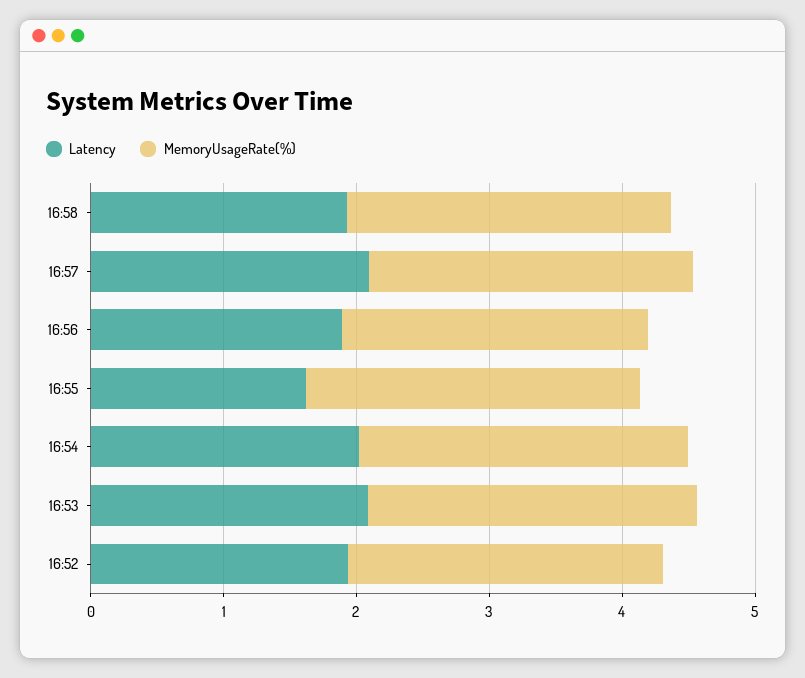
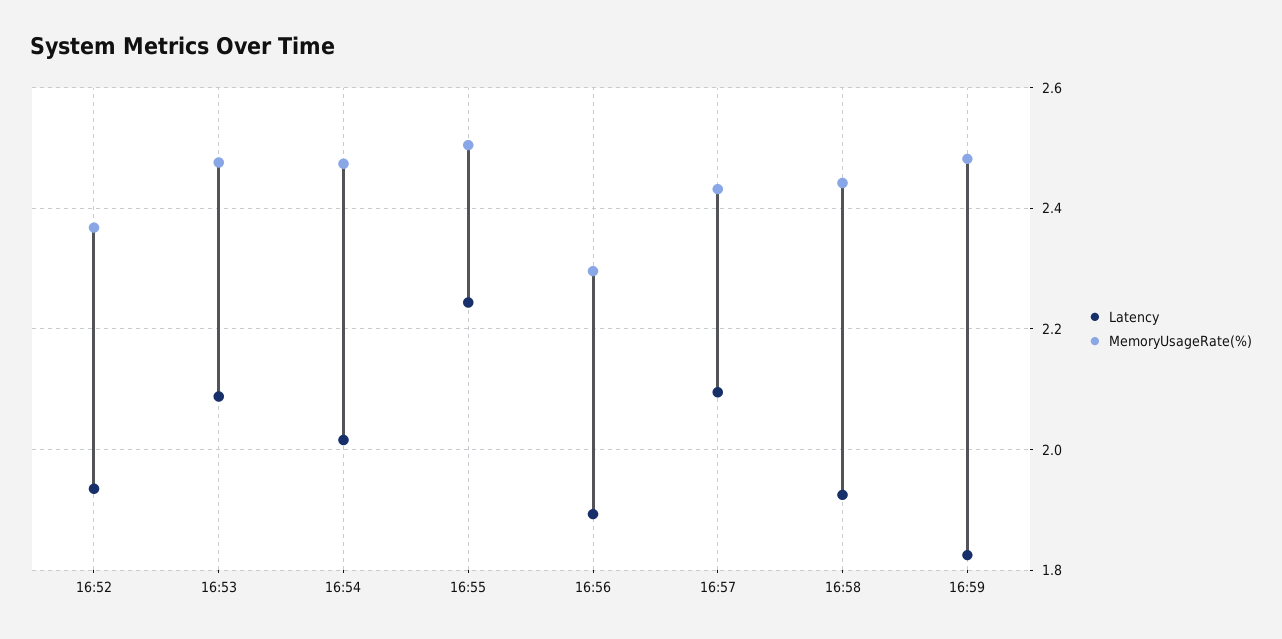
Latency, 16:55: 1.6 -> 2.24
Latency, 16:59: none -> 1.82
MemoryUsageRate(%), 16:59: none -> 2.48

